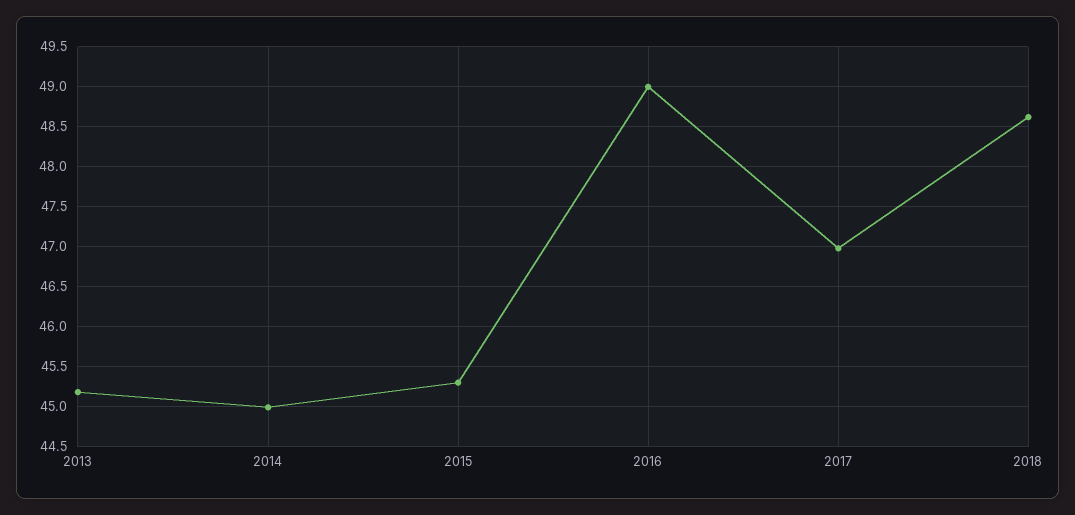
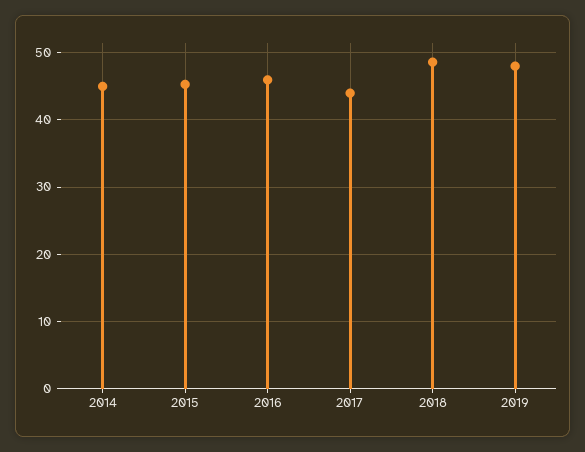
2013: 45.2 -> none
2016: 49 -> 46
2017: 47 -> 44
2019: none -> 48

